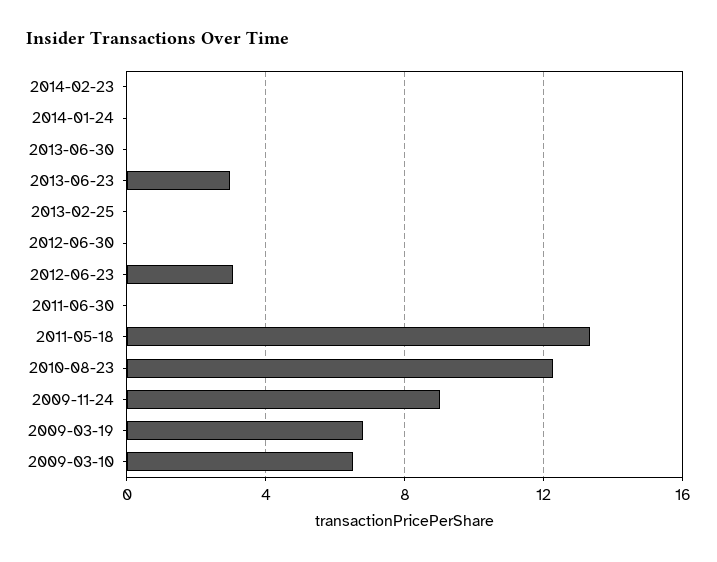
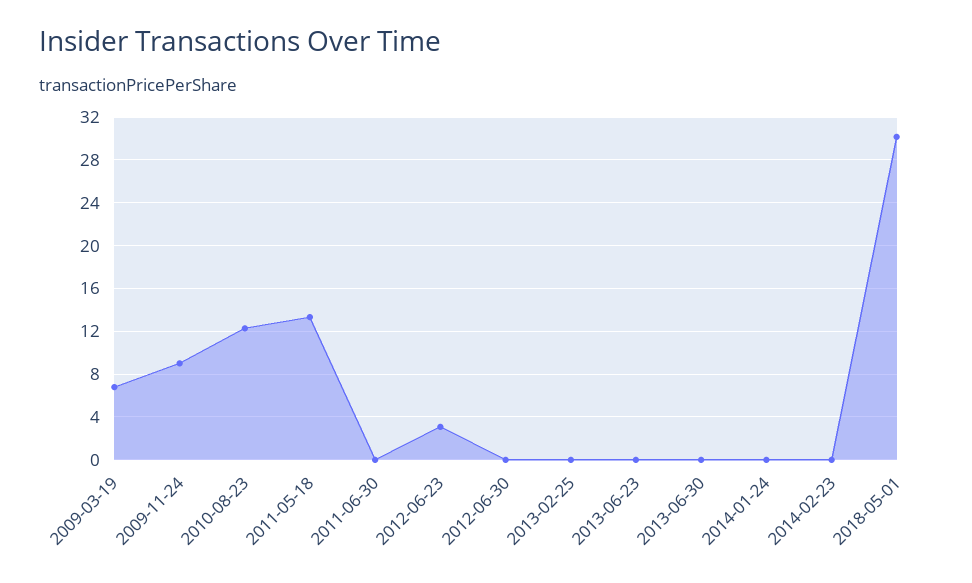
2013-06-23: 3 -> 0
2009-03-10: 6.5 -> none
2018-05-01: none -> 30

